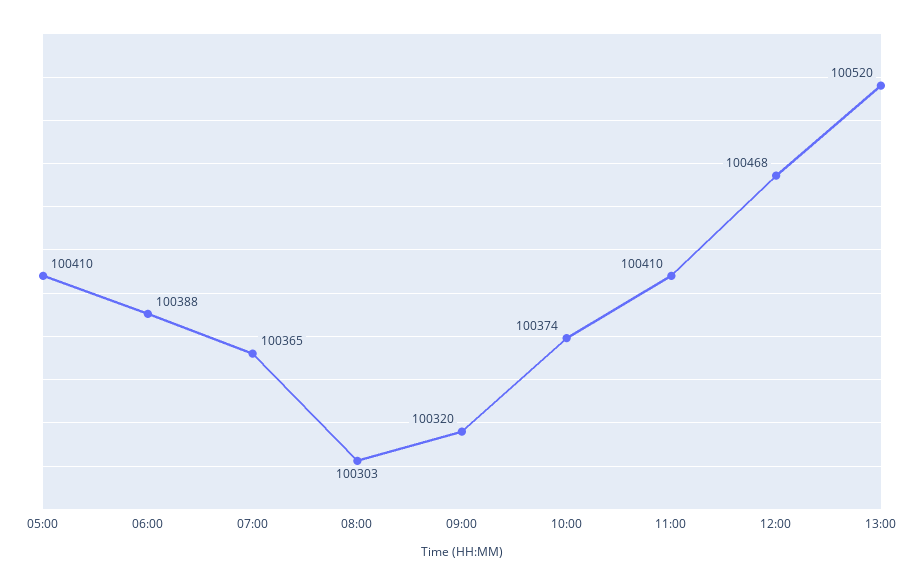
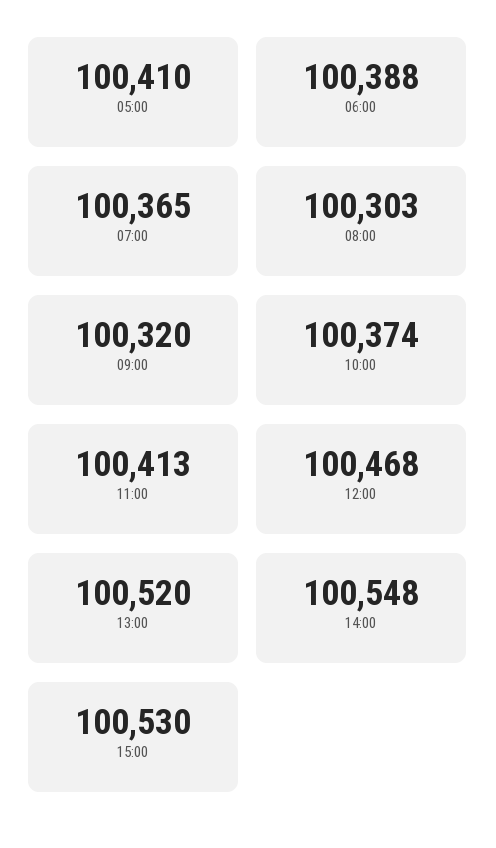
11:00: 100410 -> 100413
14:00: none -> 100548
15:00: none -> 100530

